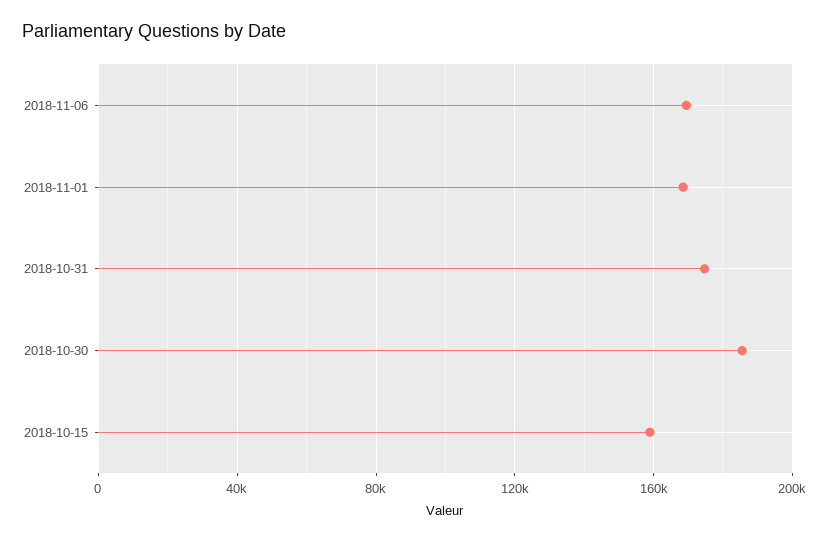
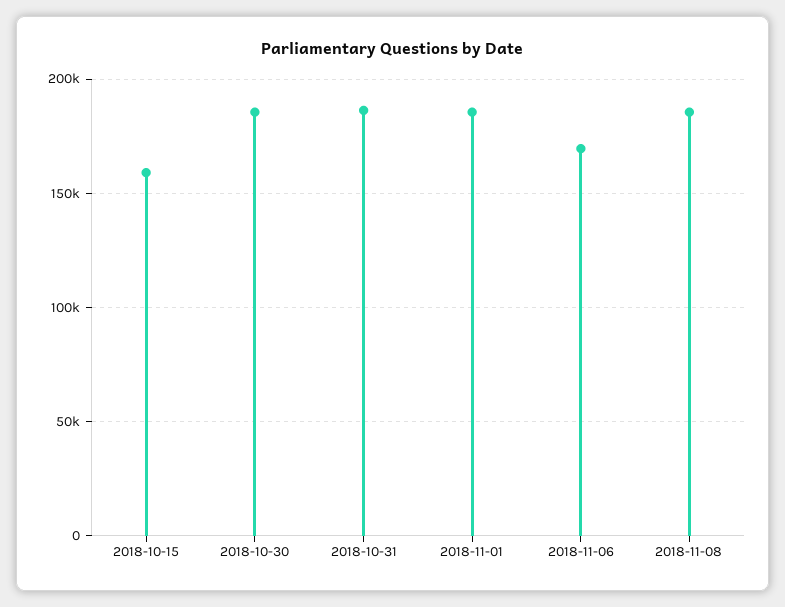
2018-11-01: 170000 -> 185000
2018-10-31: 175000 -> 185000
2018-11-08: none -> 185000

